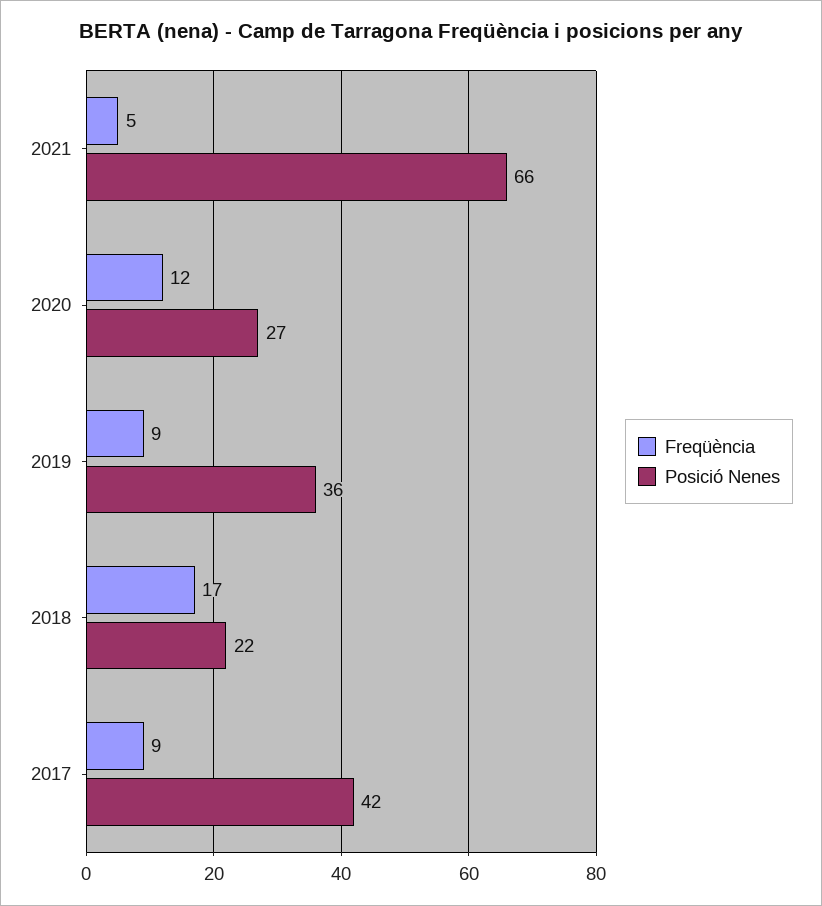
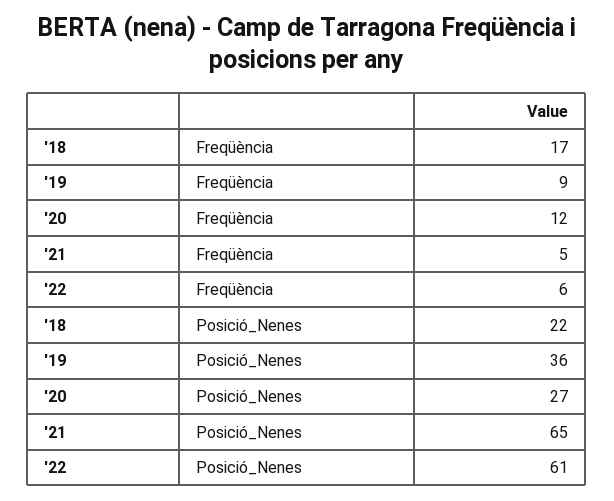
Posició Nenes, 2021: 66 -> 65
Freqüència, 2017: 9 -> none
Posició Nenes, 2017: 42 -> none
Freqüència, '22: none -> 6
Posició Nenes, '22: none -> 61

